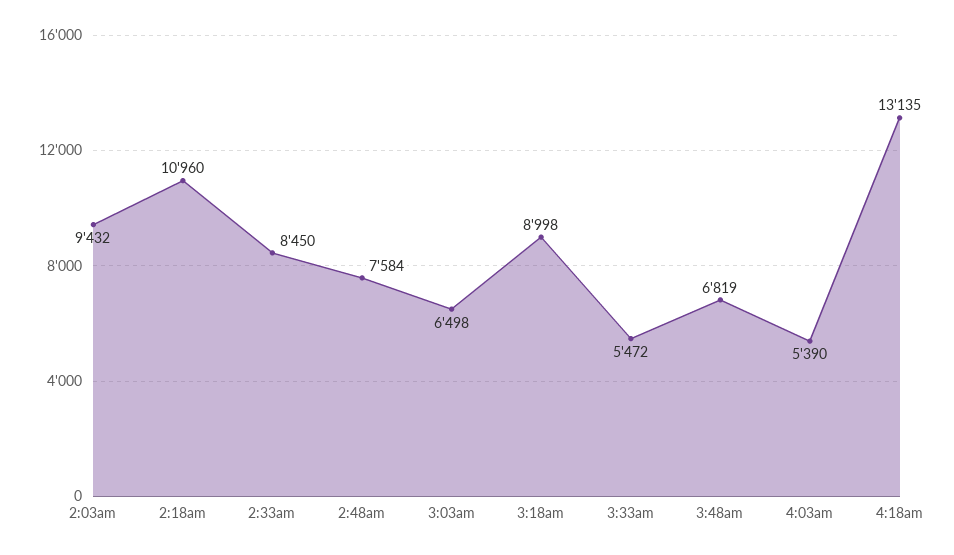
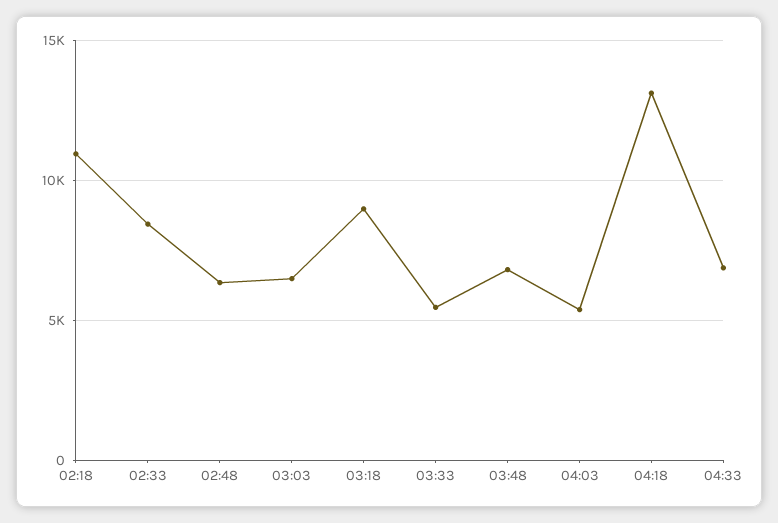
2:03am: 9432 -> none
2:48am: 7584 -> 6500
04:33: none -> 7000

